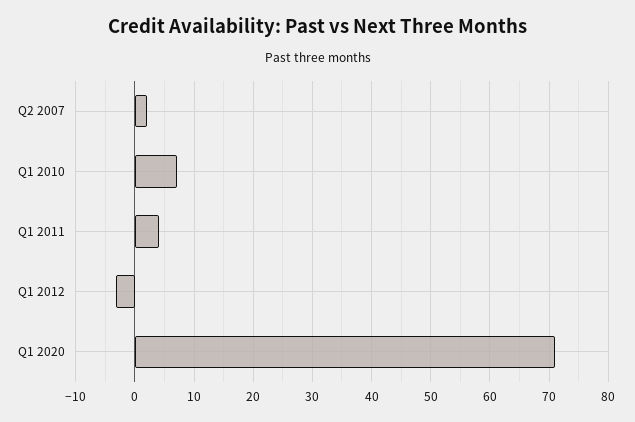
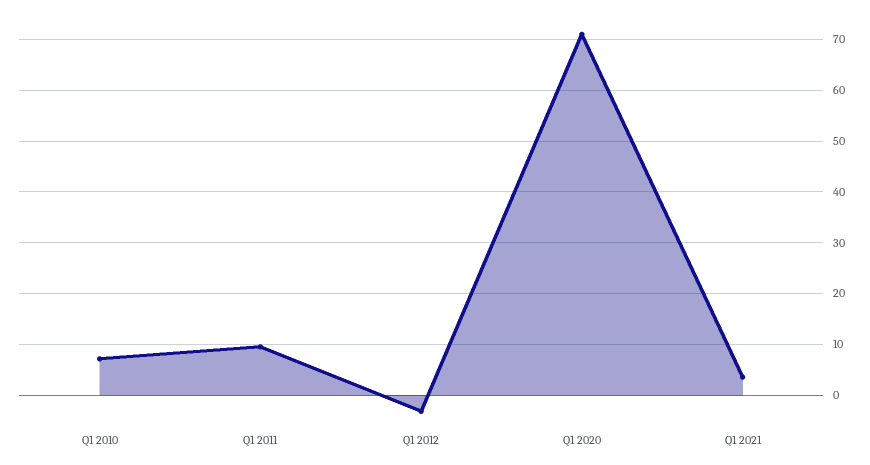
Q2 2007: 2 -> none
Q1 2011: 4 -> 10
Q1 2021: none -> 4

